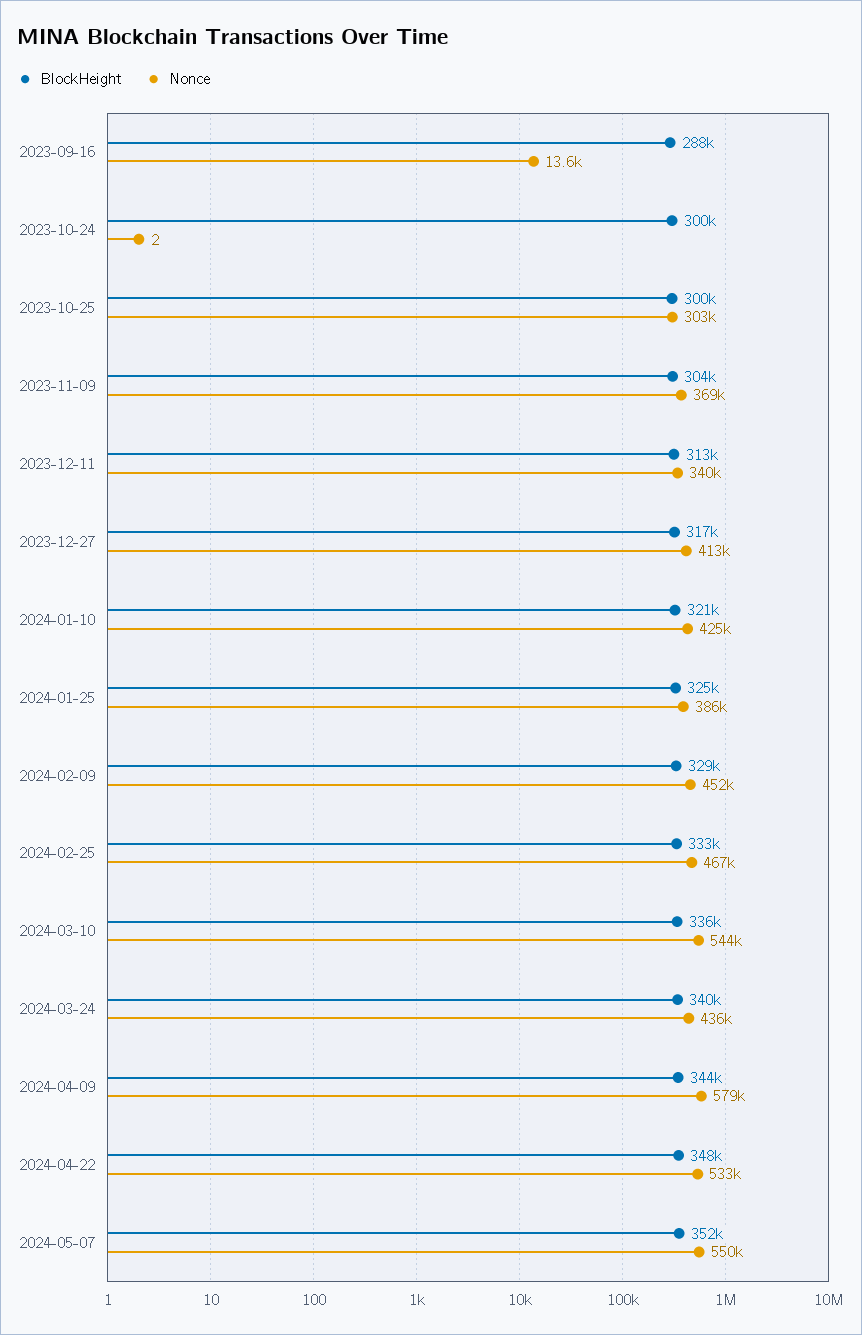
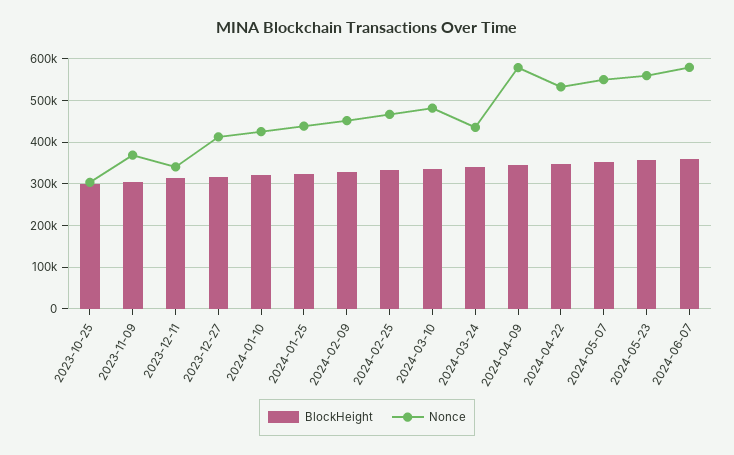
BlockHeight, 2023-09-16: 288000 -> none
Nonce, 2023-09-16: 13600 -> none
BlockHeight, 2023-10-24: 300000 -> none
Nonce, 2023-10-24: 2 -> none
Nonce, 2024-01-25: 386000 -> 440000
Nonce, 2024-03-10: 544000 -> 480000
BlockHeight, 2024-05-23: none -> 360000
Nonce, 2024-05-23: none -> 560000
BlockHeight, 2024-06-07: none -> 360000
Nonce, 2024-06-07: none -> 580000

